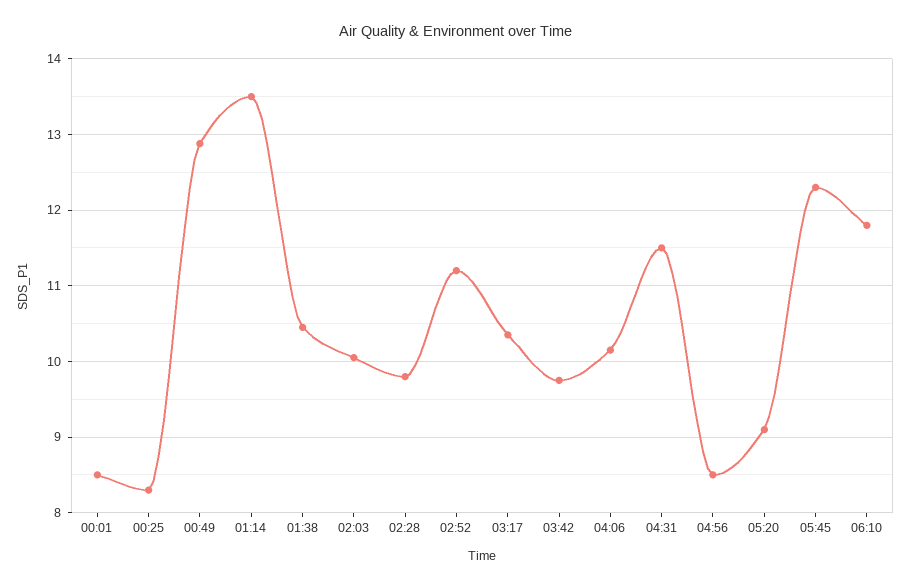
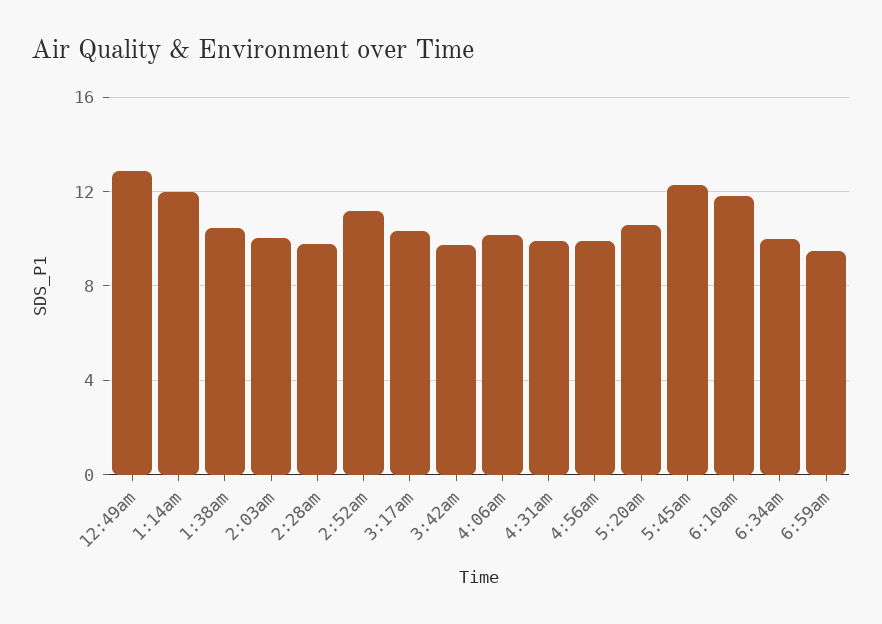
00:01: 8.5 -> none
00:25: 8.3 -> none
01:14: 13.5 -> 12
04:31: 11.5 -> 10
04:56: 8.5 -> 10
05:20: 9.1 -> 10.5
6:34am: none -> 10
6:59am: none -> 9.5

